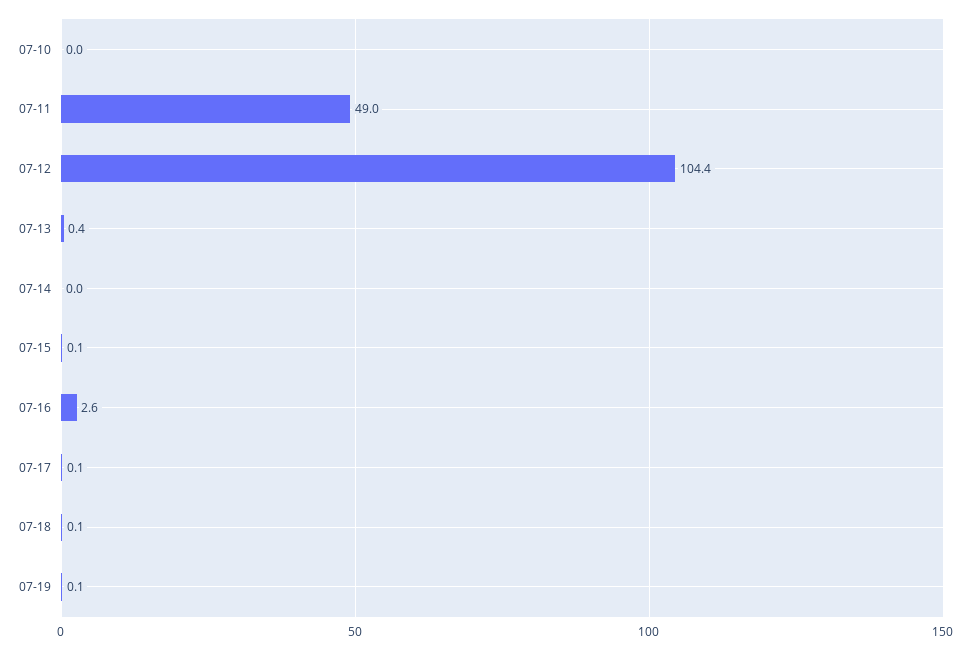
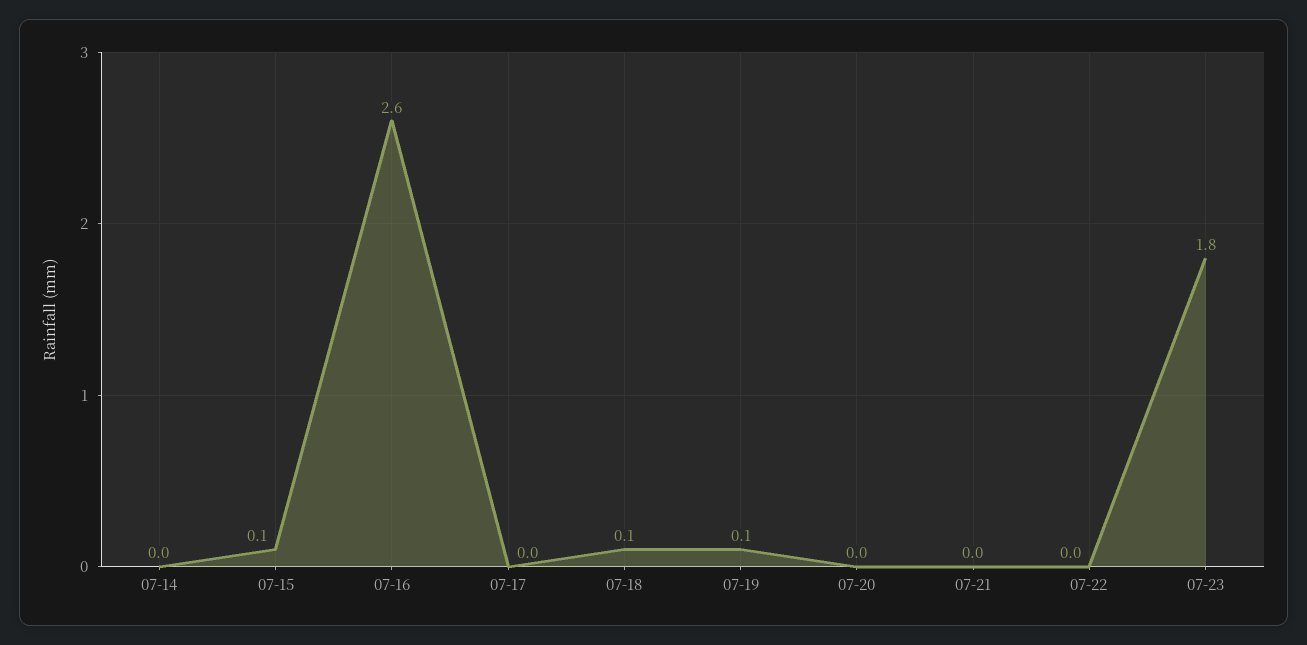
07-10: 0 -> none
07-11: 49 -> none
07-12: 104.4 -> none
07-13: 0.4 -> none
07-17: 0.1 -> 0
07-20: none -> 0
07-21: none -> 0
07-22: none -> 0
07-23: none -> 1.8

